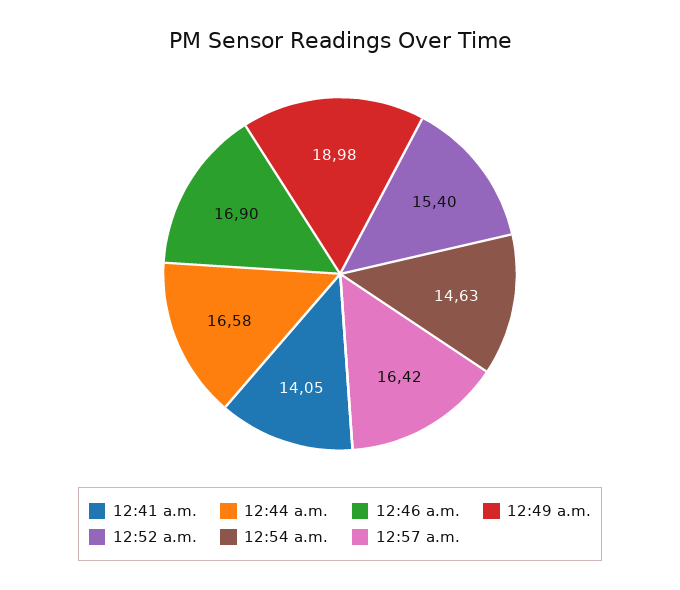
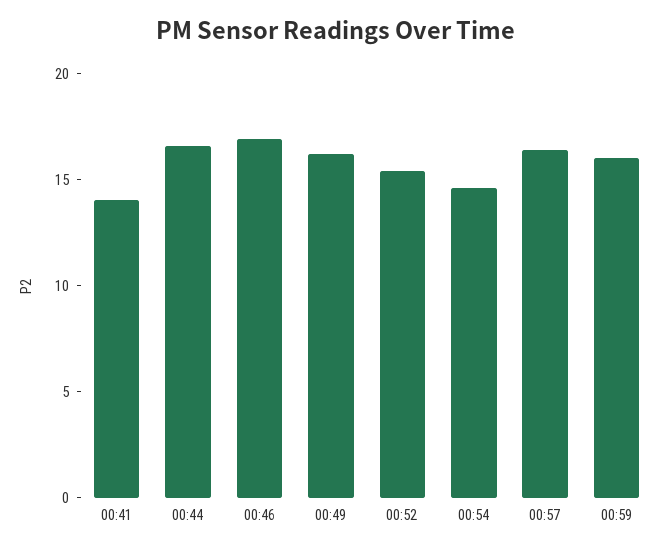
12:49 a.m.: 18.98 -> 16
00:59: none -> 16

